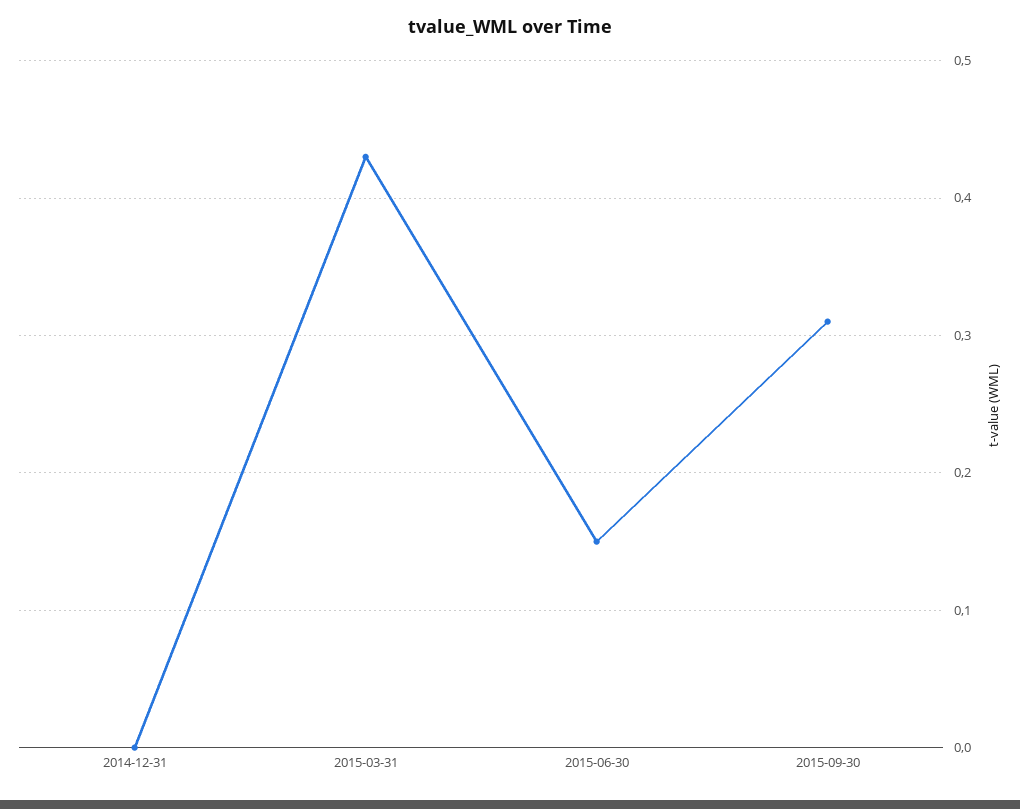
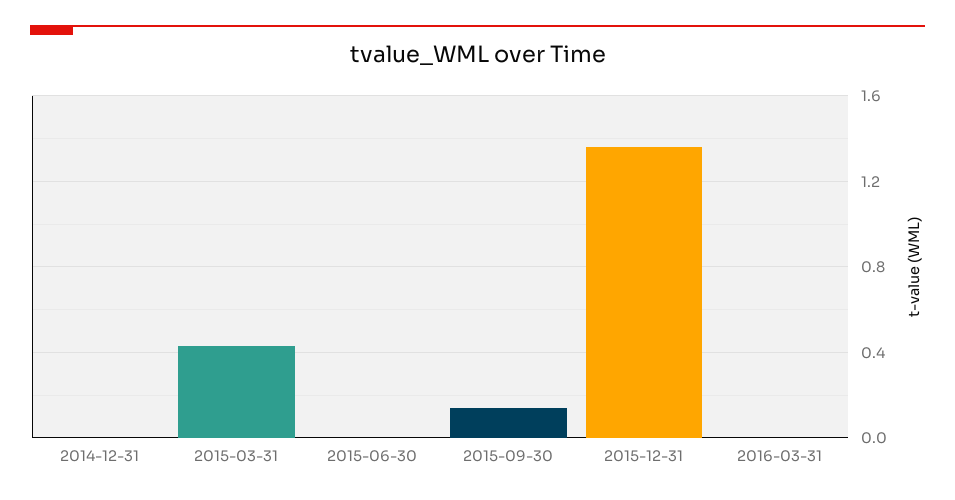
2015-06-30: 0.15 -> 0
2015-09-30: 0.31 -> 0.15
2015-12-31: none -> 1.35
2016-03-31: none -> 0

